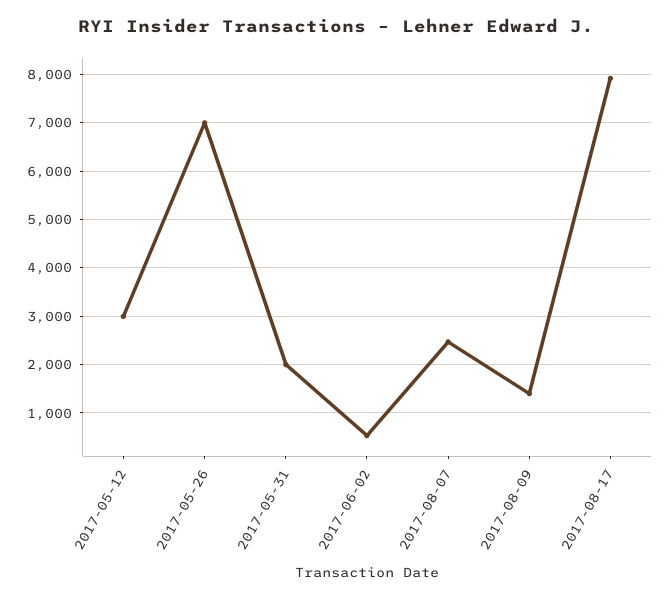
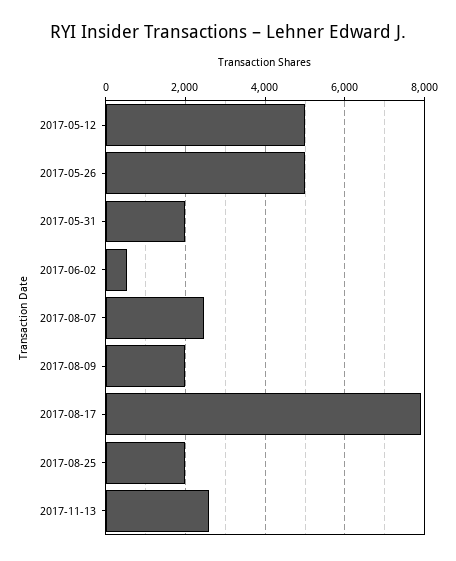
2017-05-12: 3000 -> 5000
2017-05-26: 7000 -> 5000
2017-08-09: 1400 -> 2000
2017-08-25: none -> 2000
2017-11-13: none -> 2600

